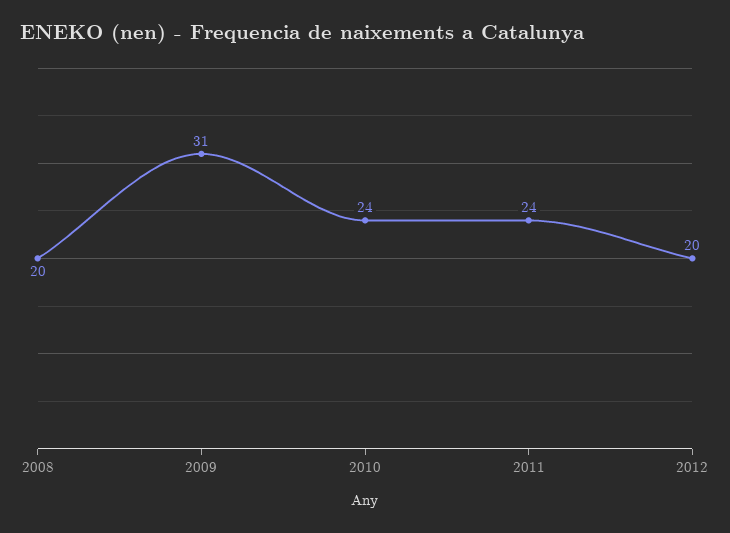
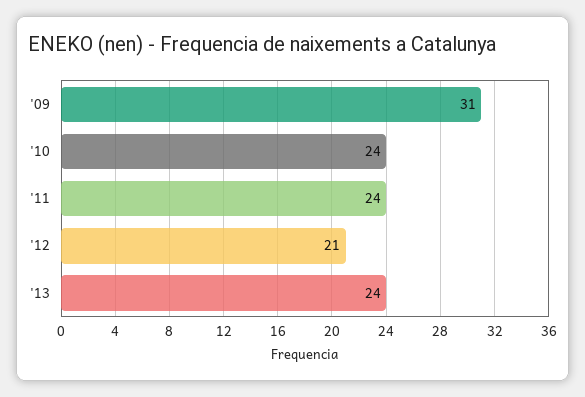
2008: 20 -> none
2012: 20 -> 21
'13: none -> 24

